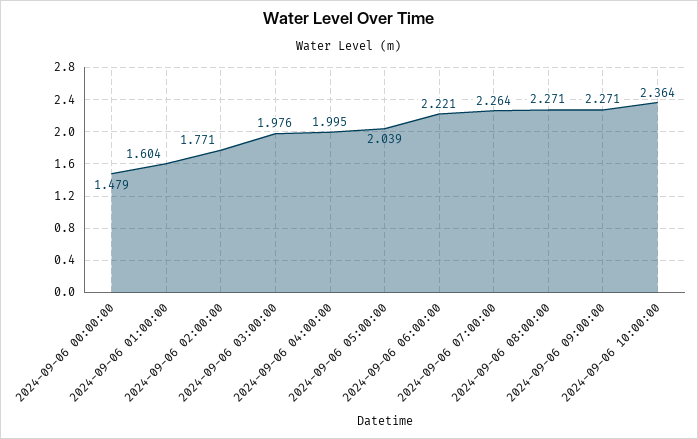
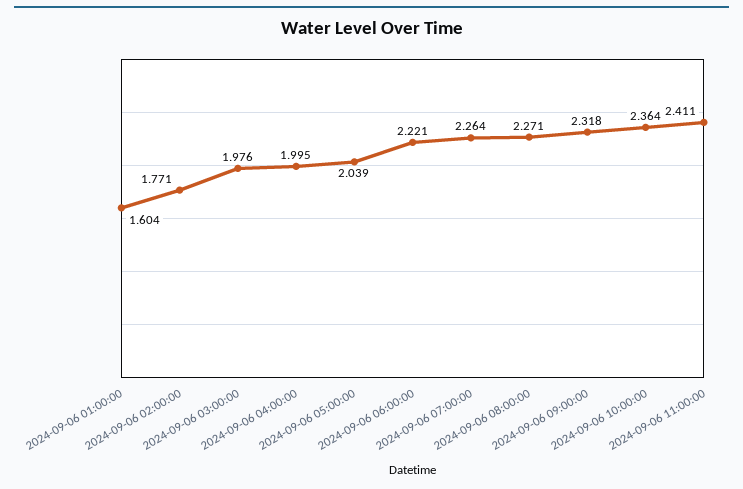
2024-09-06 00:00:00: 1.479 -> none
2024-09-06 09:00:00: 2.271 -> 2.318
2024-09-06 11:00:00: none -> 2.411

